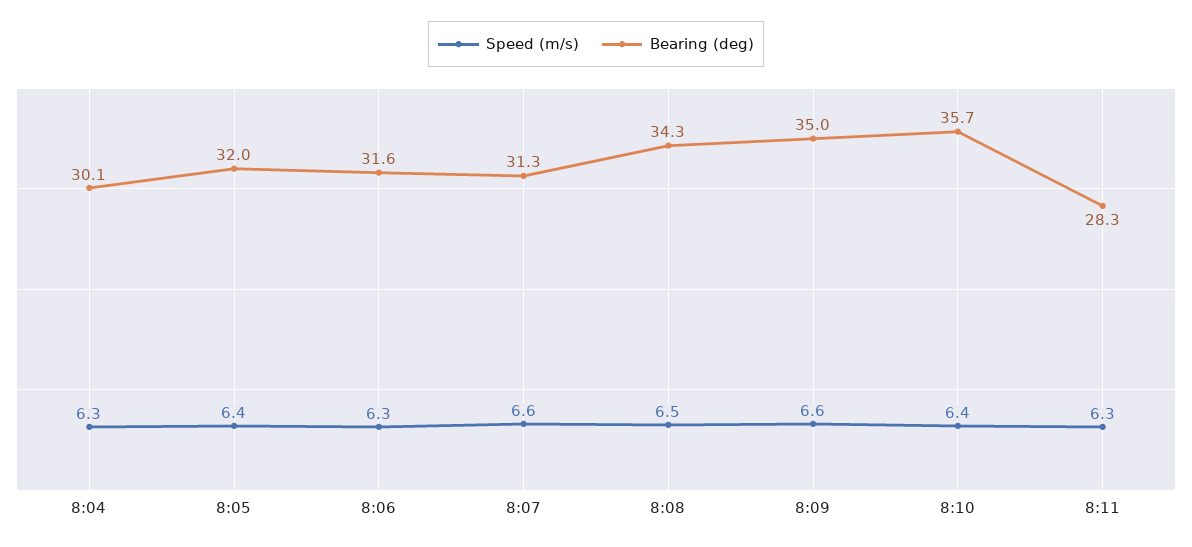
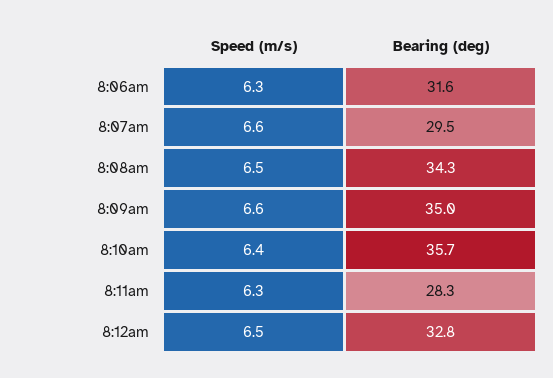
Speed (m/s), 8:04: 6.3 -> none
Bearing (deg), 8:04: 30.1 -> none
Speed (m/s), 8:05: 6.4 -> none
Bearing (deg), 8:05: 32 -> none
Bearing (deg), 8:07: 31.3 -> 29.5
Speed (m/s), 8:12am: none -> 6.5
Bearing (deg), 8:12am: none -> 32.8

